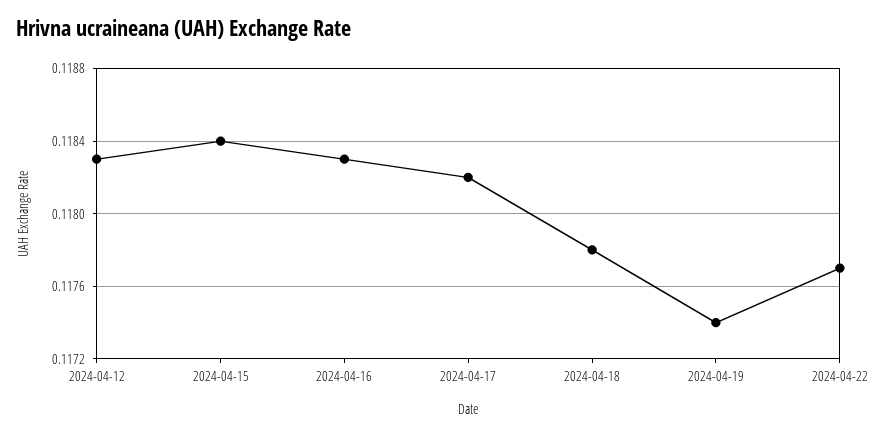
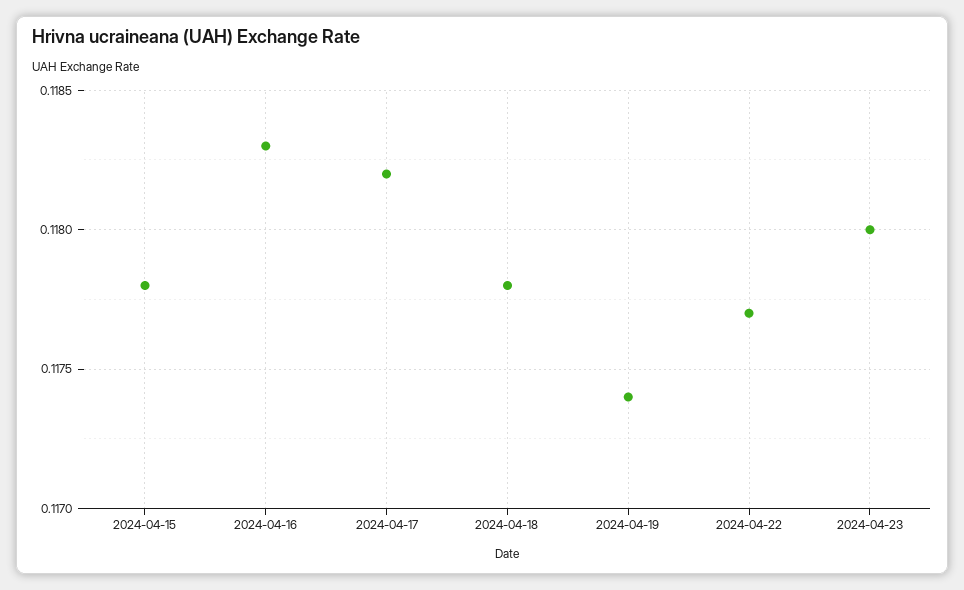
2024-04-12: 0.1183 -> none
2024-04-15: 0.1184 -> 0.1178
2024-04-23: none -> 0.118

